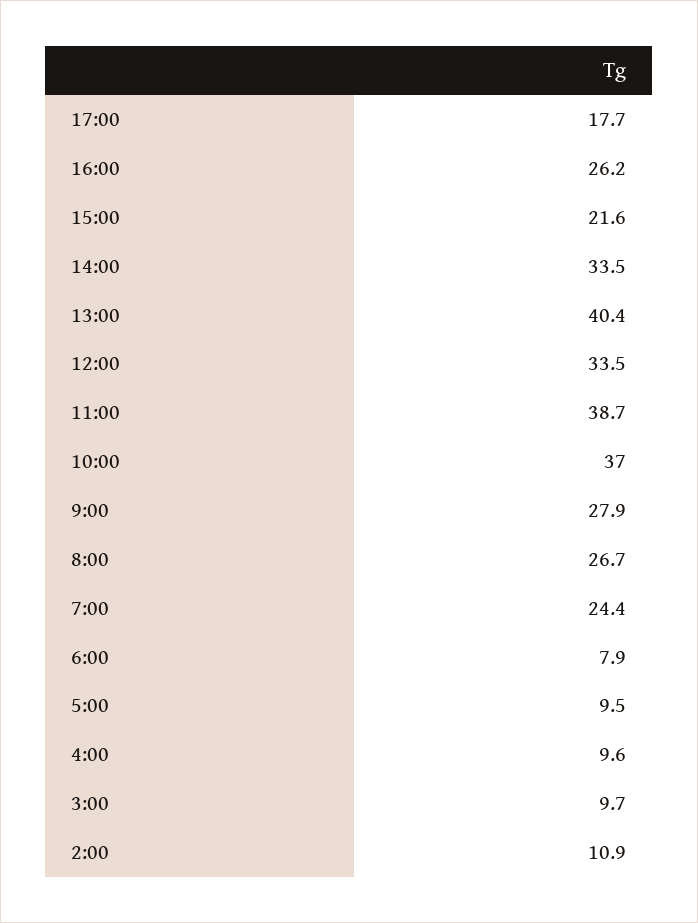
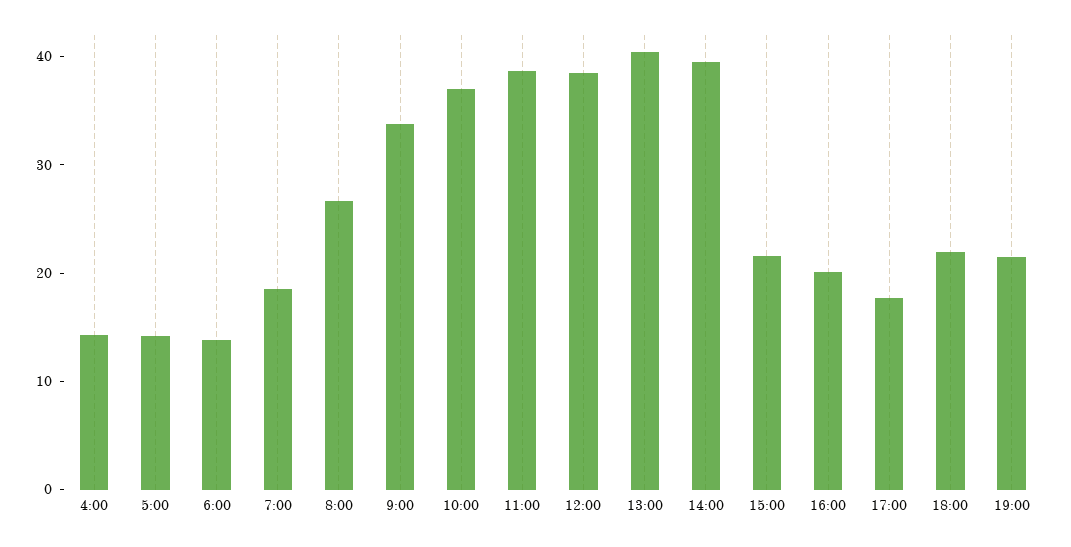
16:00: 26.2 -> 20
14:00: 33.5 -> 40
12:00: 33.5 -> 38
9:00: 27.9 -> 34
7:00: 24.4 -> 18
6:00: 7.9 -> 14
5:00: 9.5 -> 14
4:00: 9.6 -> 14
3:00: 9.7 -> none
2:00: 10.9 -> none
18:00: none -> 22
19:00: none -> 22

